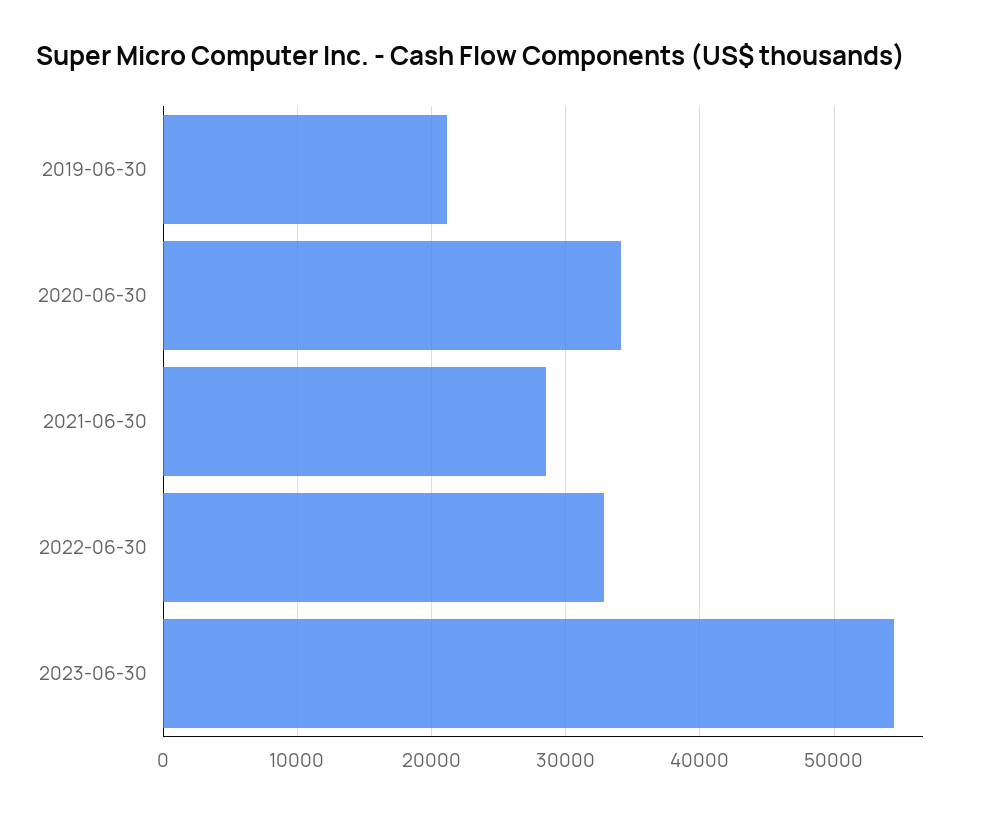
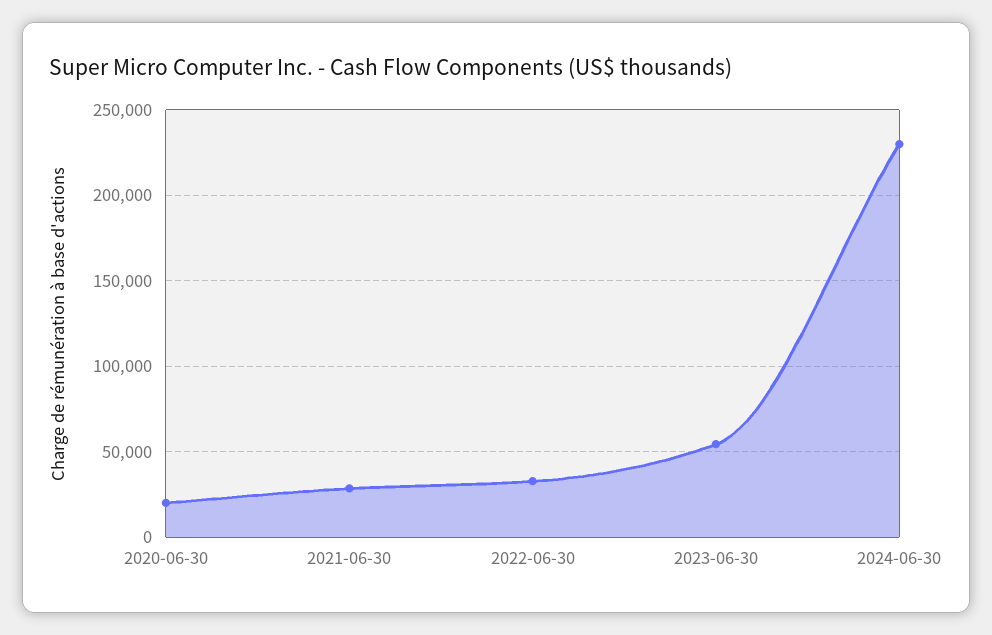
2019-06-30: 21000 -> none
2020-06-30: 34000 -> 20000
2024-06-30: none -> 230000

